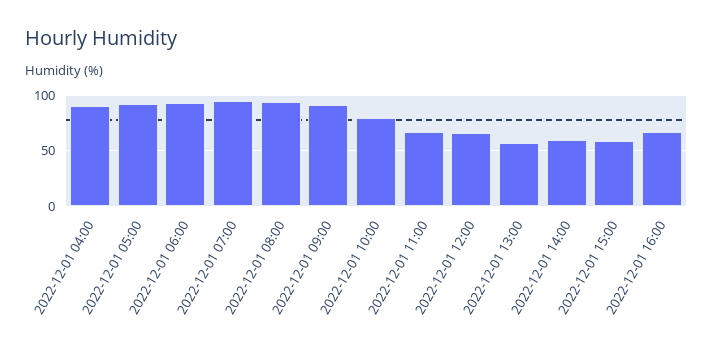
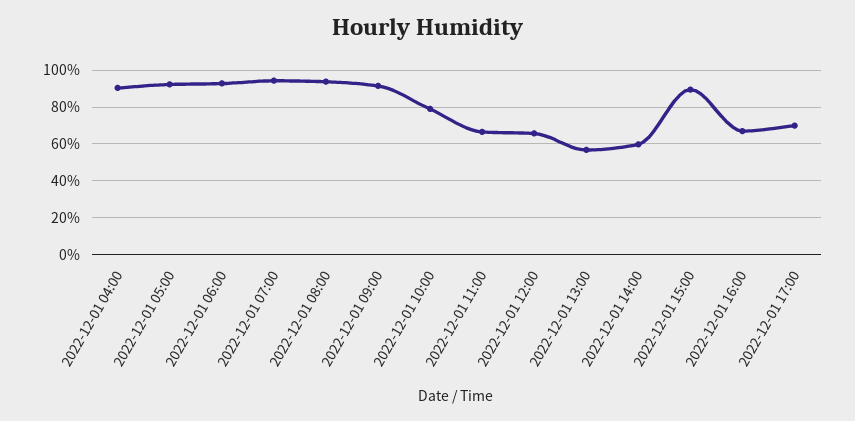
2022-12-01 15:00: 60 -> 90
2022-12-01 17:00: none -> 70

